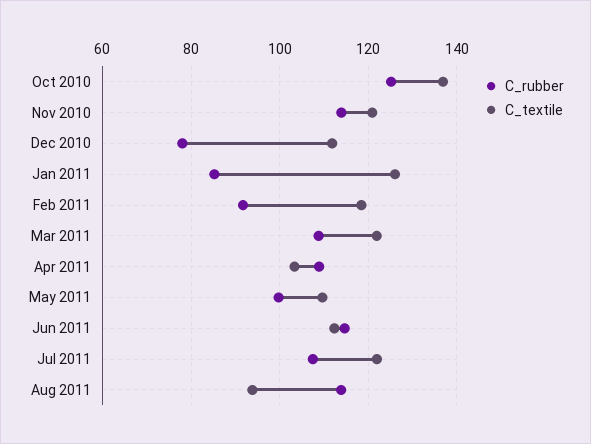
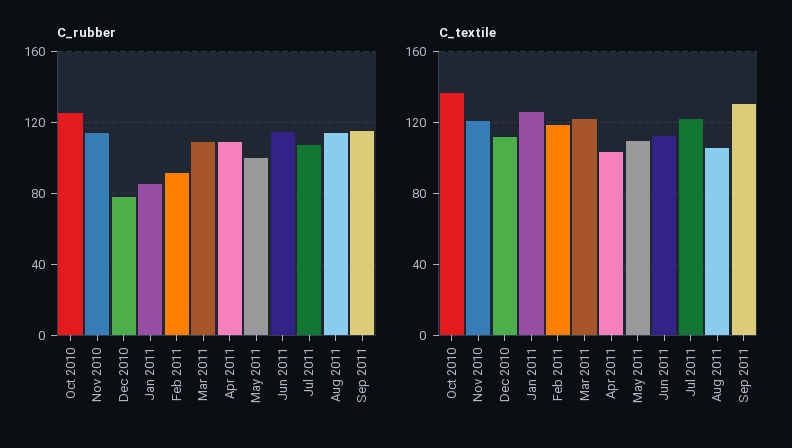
C_textile, Aug 2011: 94 -> 105
C_rubber, Sep 2011: none -> 115
C_textile, Sep 2011: none -> 130

